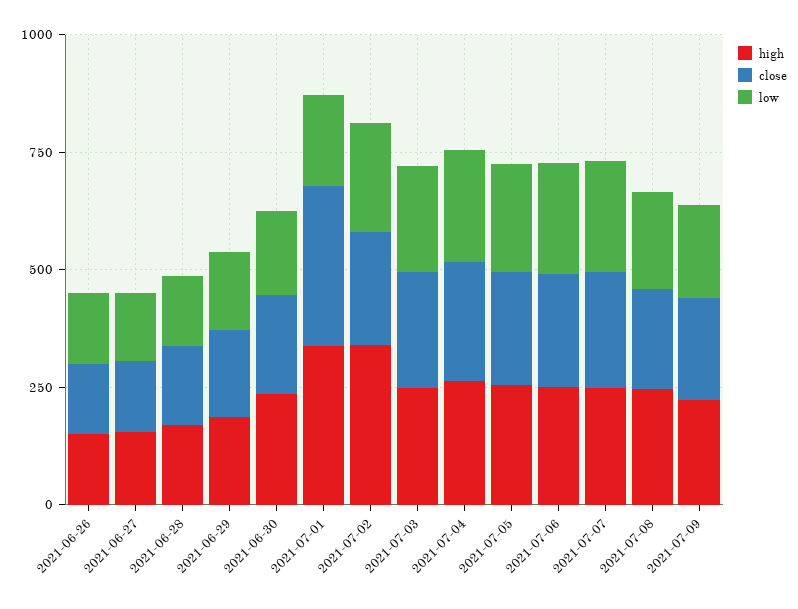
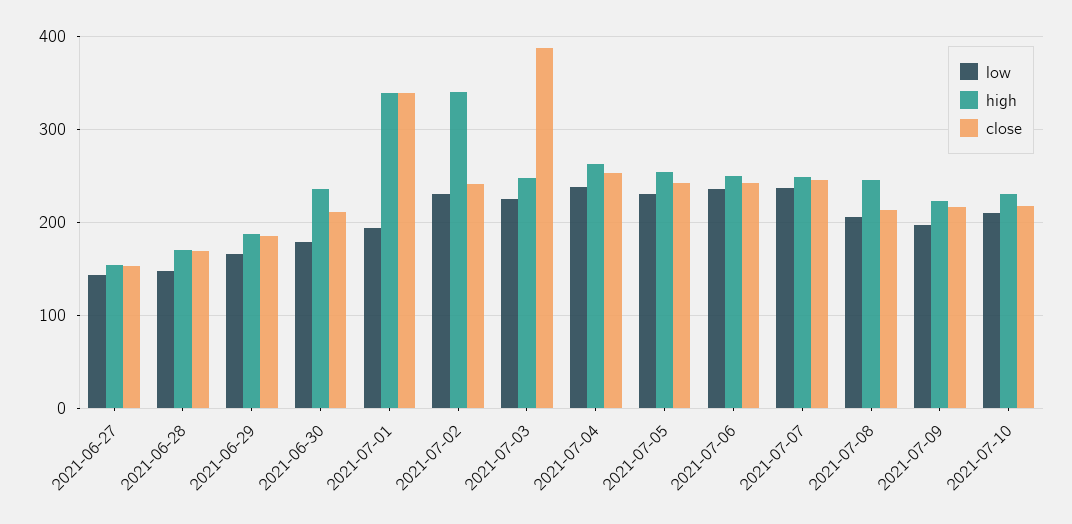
high, 2021-06-26: 150 -> none
close, 2021-06-26: 150 -> none
low, 2021-06-26: 150 -> none
close, 2021-07-03: 250 -> 390
low, 2021-07-10: none -> 210
high, 2021-07-10: none -> 230
close, 2021-07-10: none -> 220

